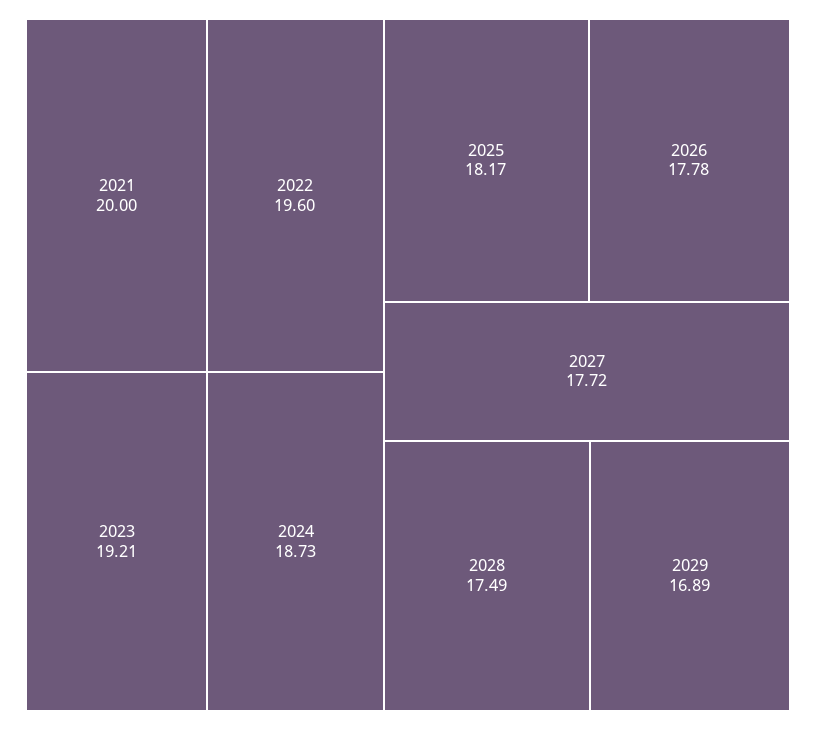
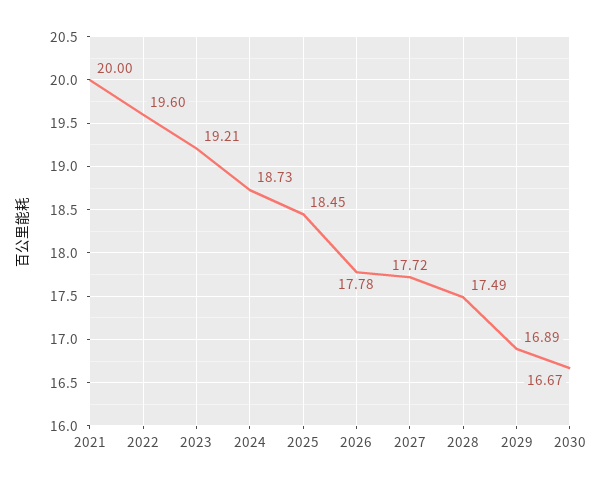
2025: 18.17 -> 18.45
2030: none -> 16.67

